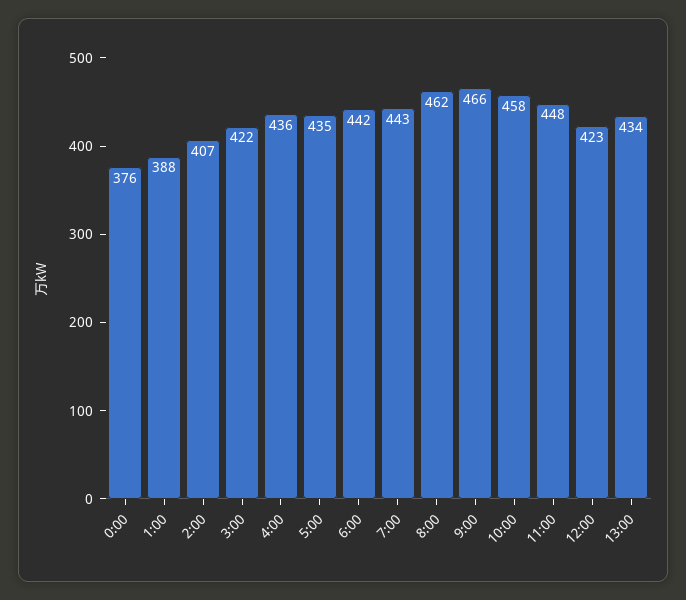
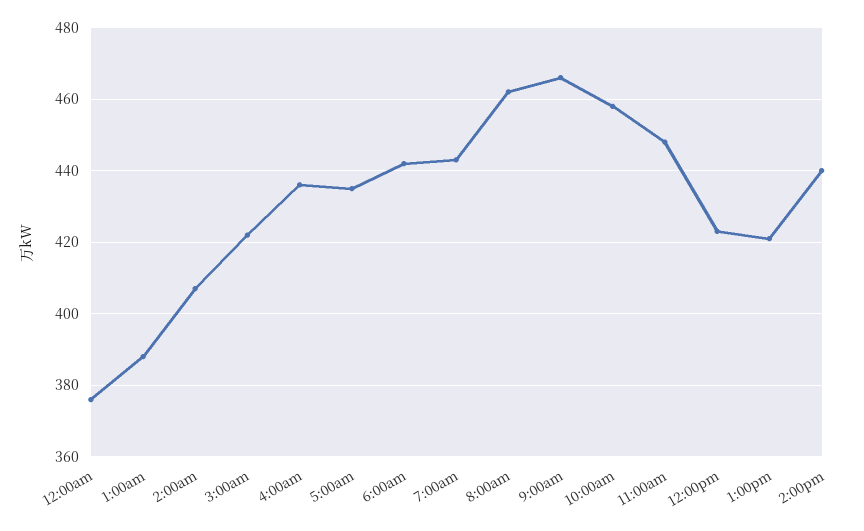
13:00: 434 -> 420
2:00pm: none -> 440

